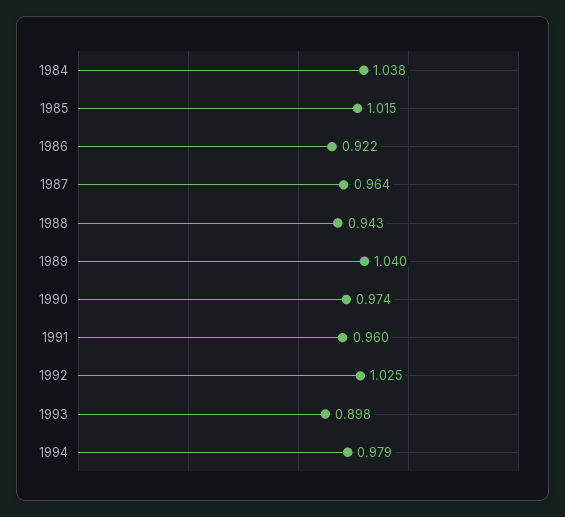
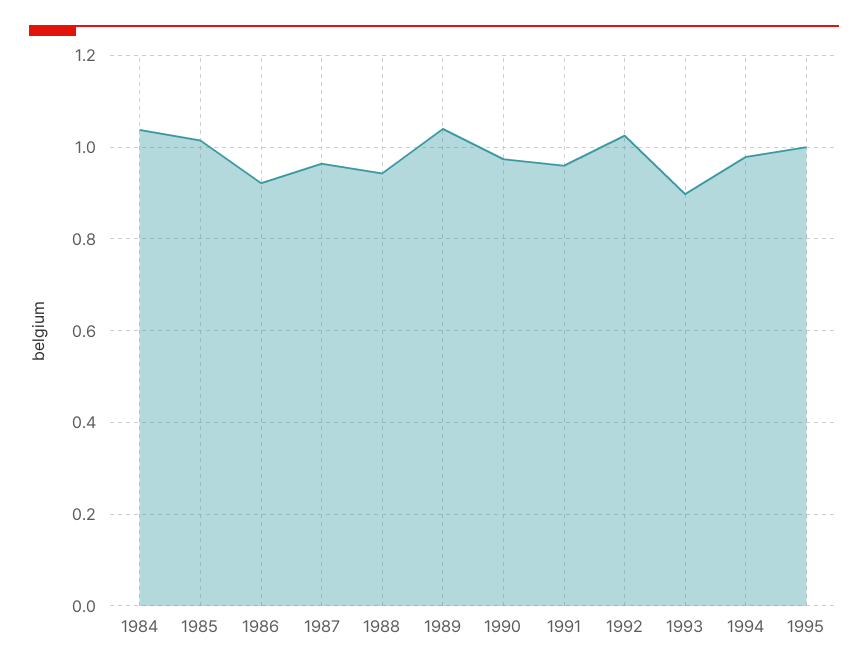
1995: none -> 1

